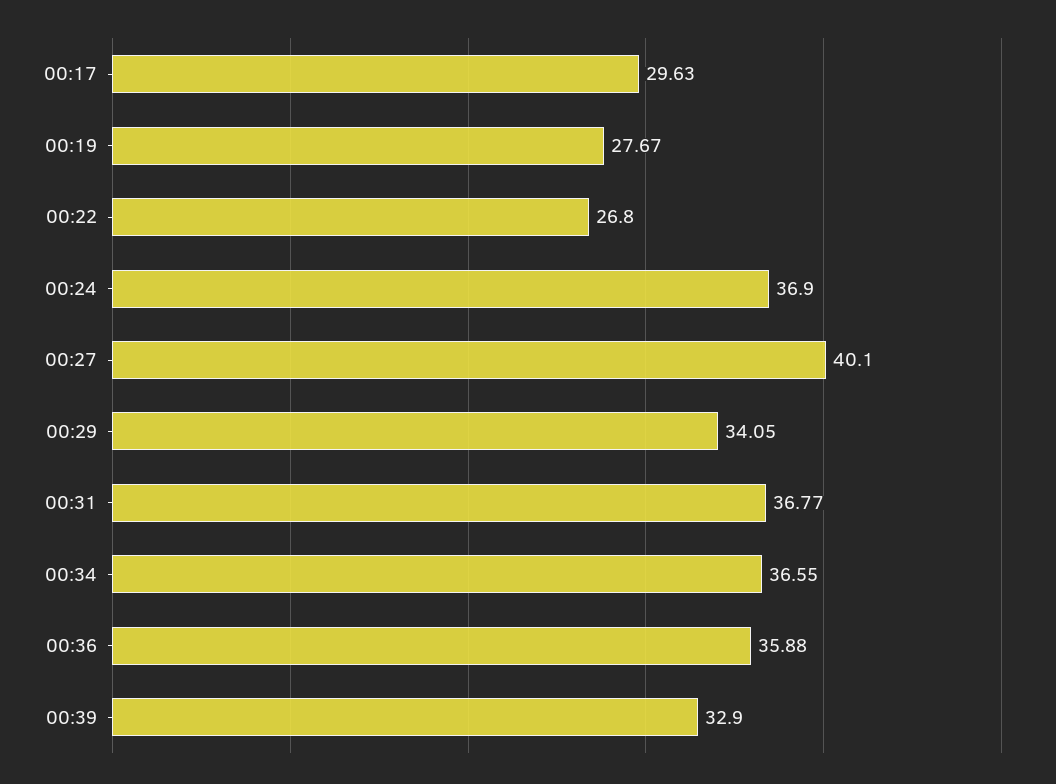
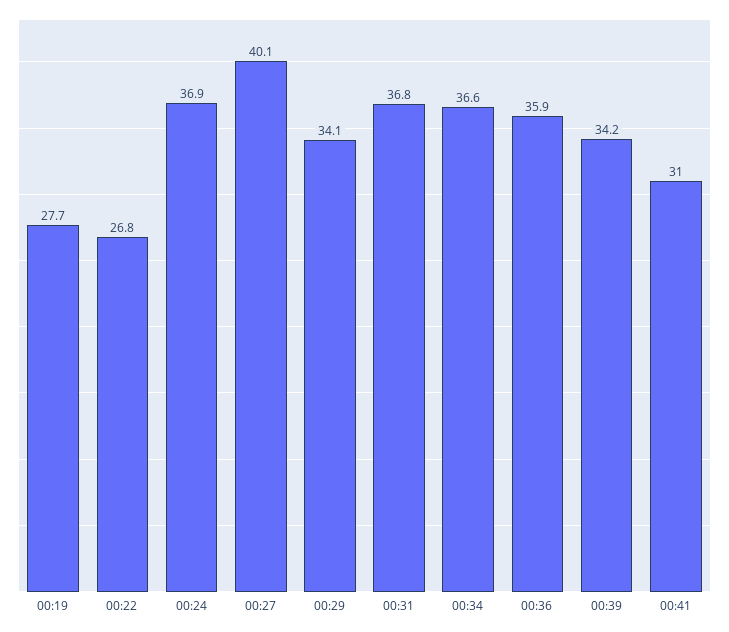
00:17: 29.63 -> none
00:39: 32.9 -> 34.2
00:41: none -> 31

